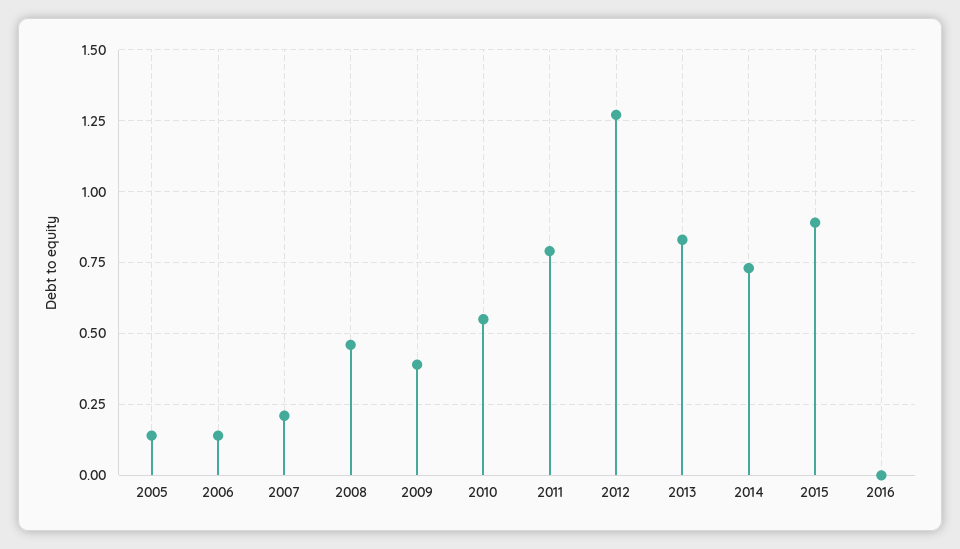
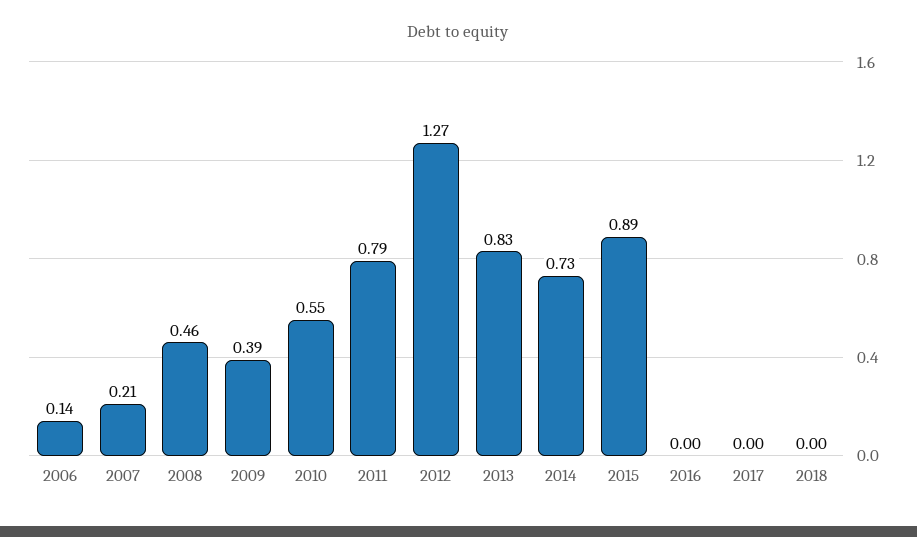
2005: 0.15 -> none
2017: none -> 0
2018: none -> 0

